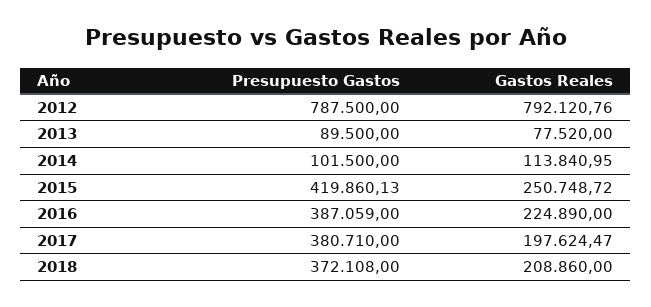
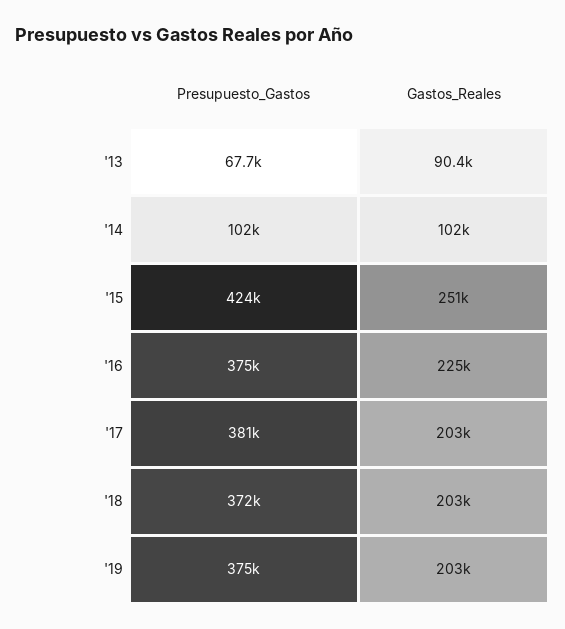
Presupuesto Gastos, 2012: 787500 -> none
Gastos Reales, 2012: 792120.76 -> none
Presupuesto Gastos, 2013: 89500 -> 67700
Gastos Reales, 2013: 77520 -> 90400
Gastos Reales, 2014: 113840.95 -> 102000
Presupuesto Gastos, 2015: 419860.13 -> 424000
Presupuesto Gastos, 2016: 387059 -> 375000
Gastos Reales, 2017: 197624.47 -> 203000
Gastos Reales, 2018: 208860 -> 203000
Presupuesto Gastos, '19: none -> 375000
Gastos Reales, '19: none -> 203000

